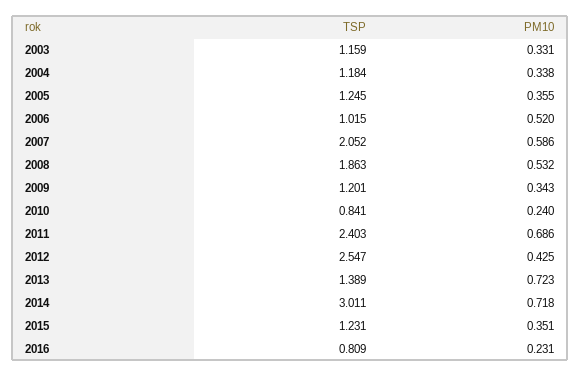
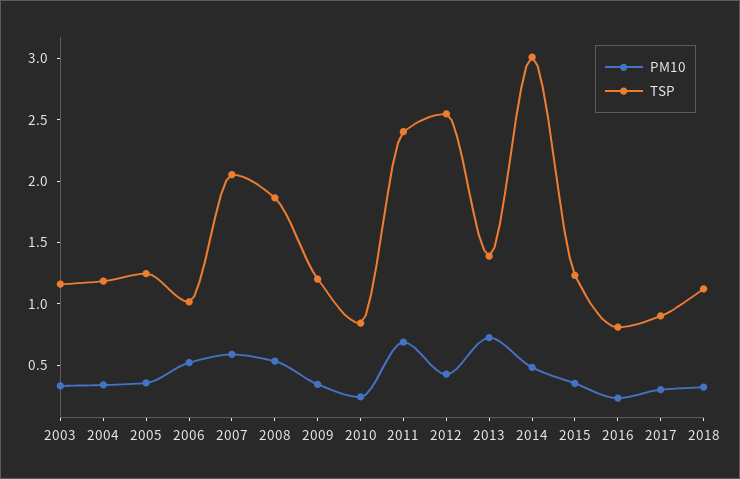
PM10, 2014: 0.718 -> 0.5
PM10, 2017: none -> 0.3
TSP, 2017: none -> 0.9
PM10, 2018: none -> 0.3
TSP, 2018: none -> 1.1

